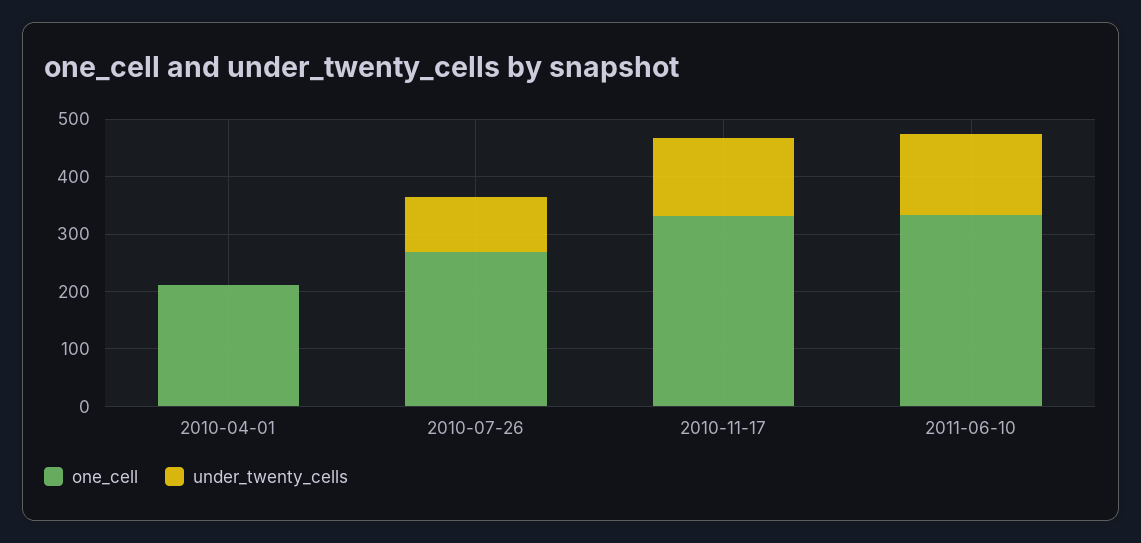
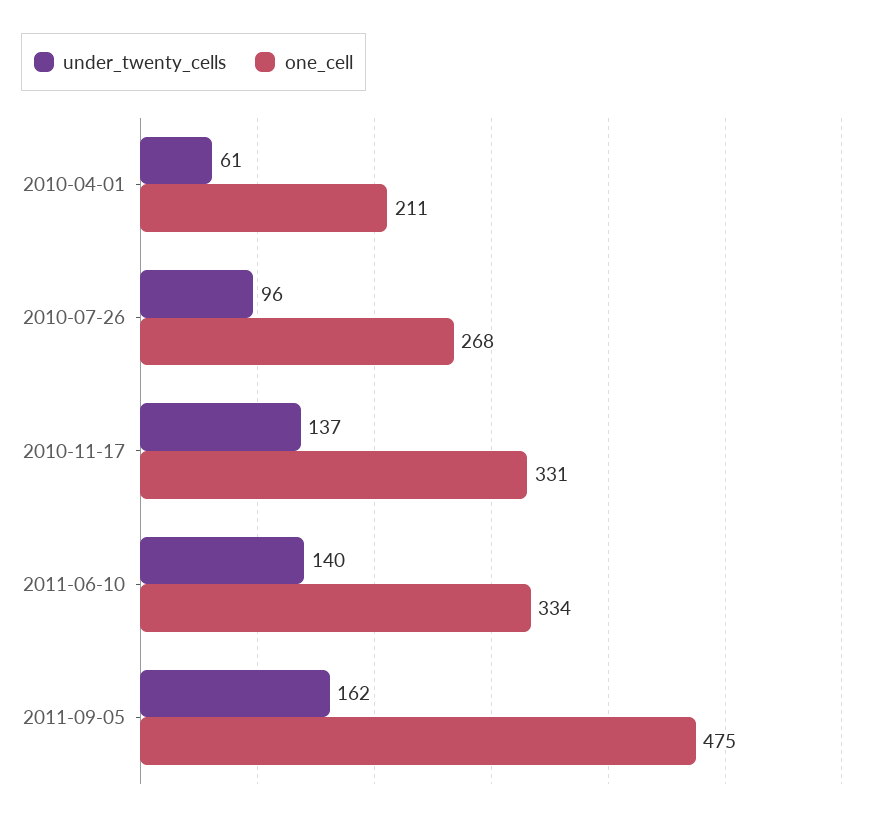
under_twenty_cells, 2010-04-01: 0 -> 61
under_twenty_cells, 2011-09-05: none -> 162
one_cell, 2011-09-05: none -> 475

